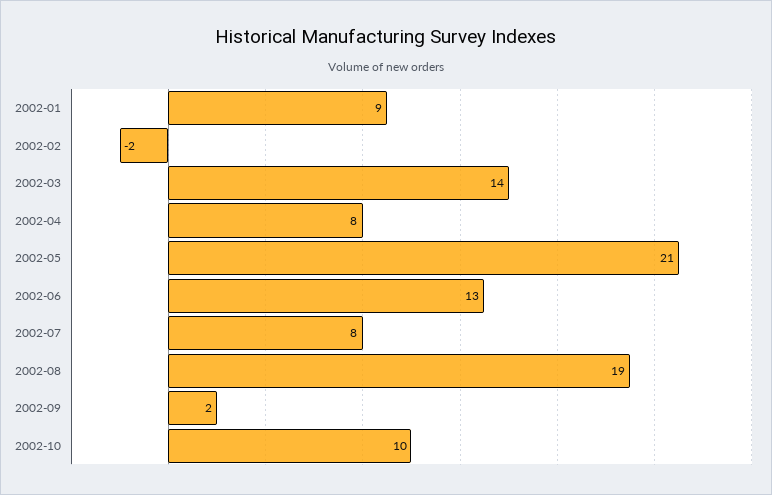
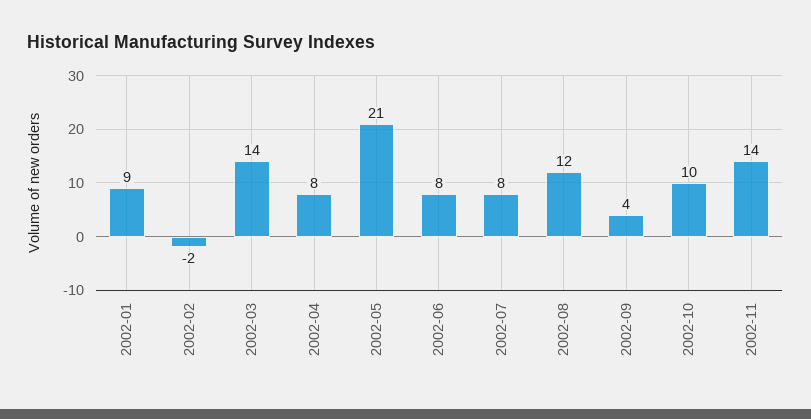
2002-06: 13 -> 8
2002-08: 19 -> 12
2002-09: 2 -> 4
2002-11: none -> 14

